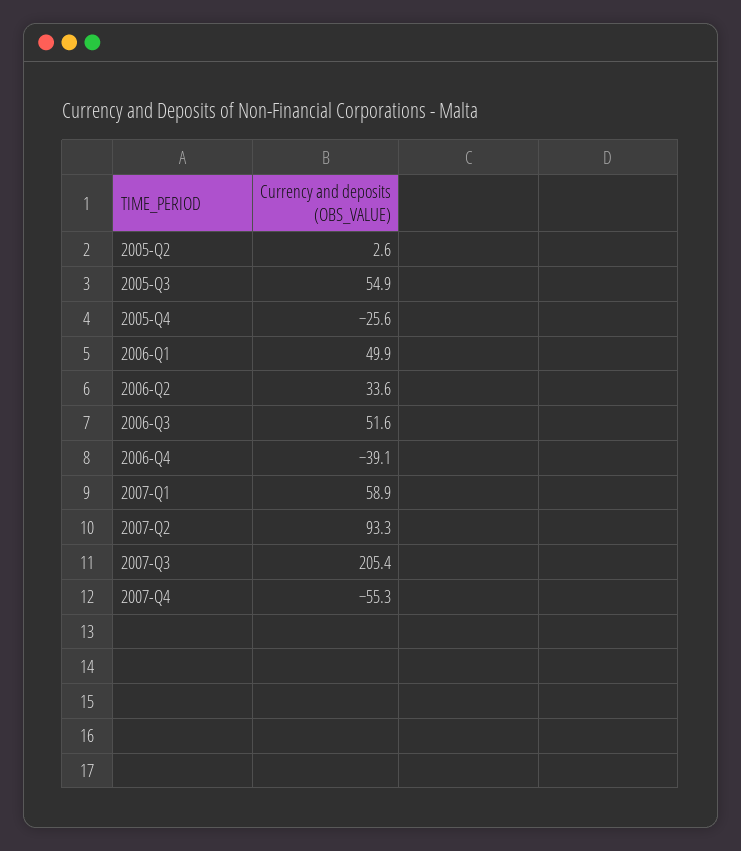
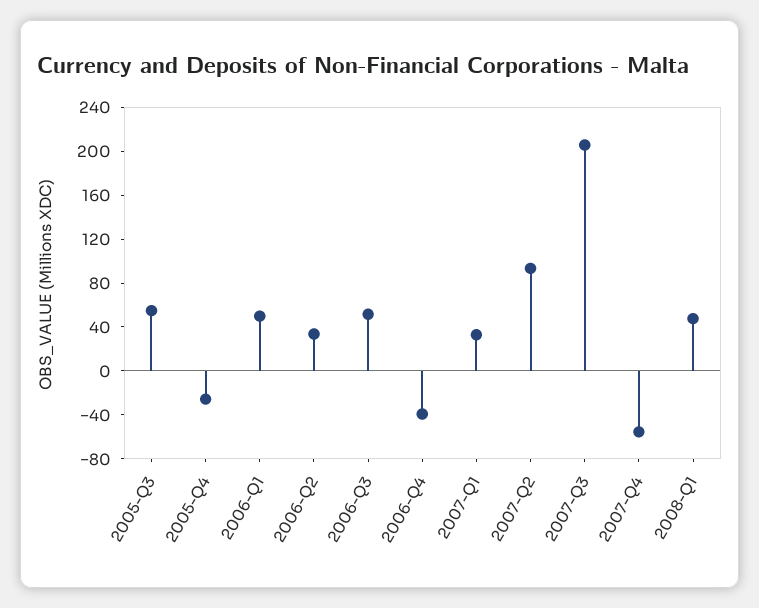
2005-Q2: 2.6 -> none
2007-Q1: 58.9 -> 30
2008-Q1: none -> 50

